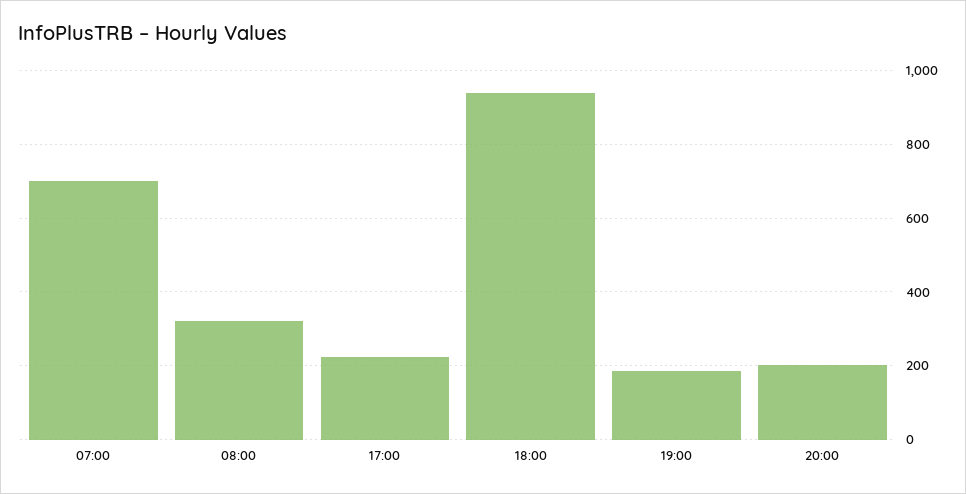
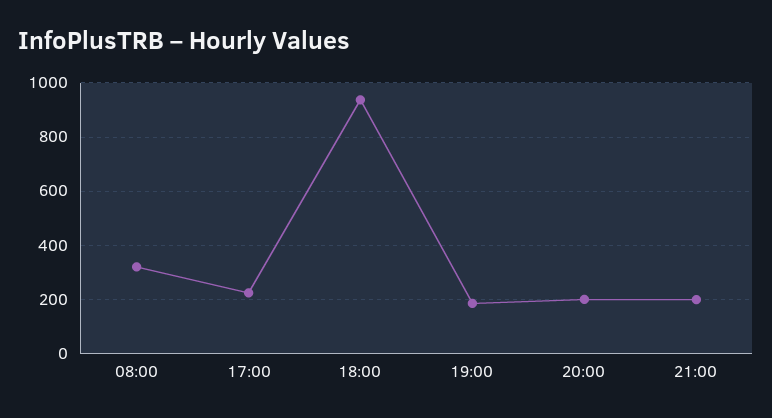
07:00: 700 -> none
21:00: none -> 200

